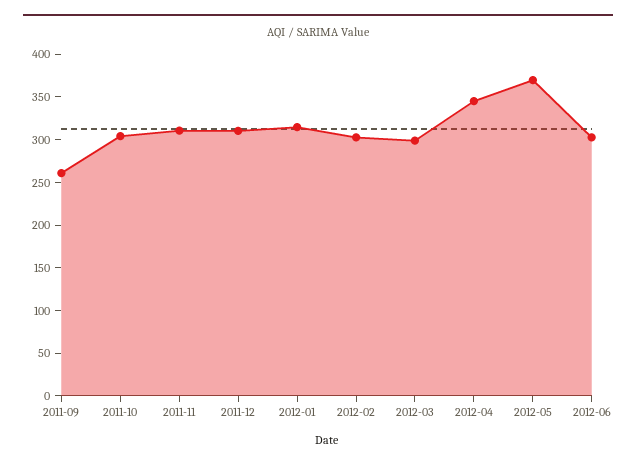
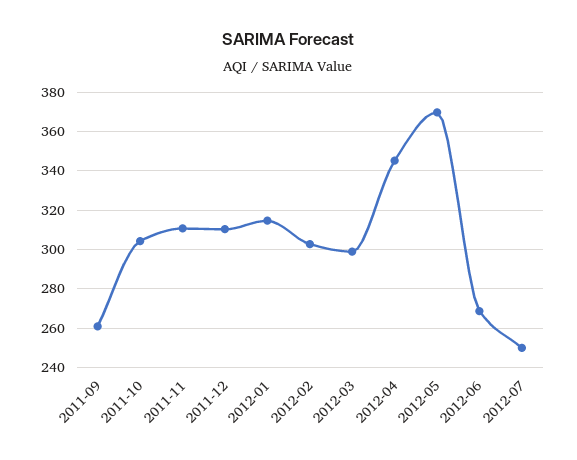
2012-06: 300 -> 270
2012-07: none -> 250

